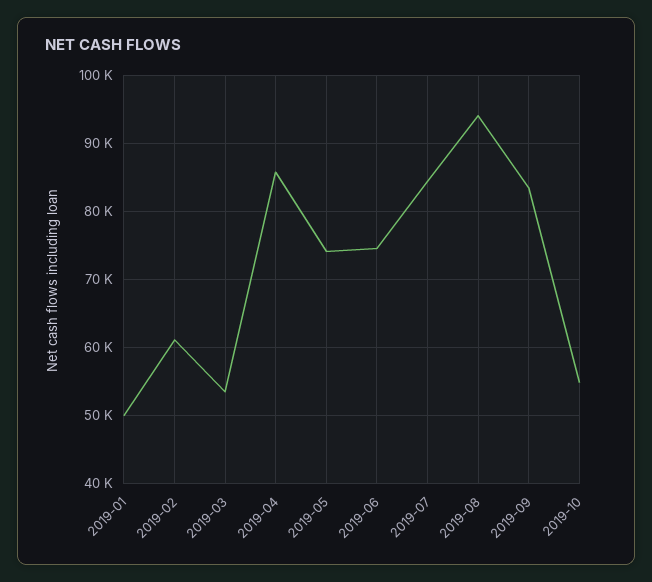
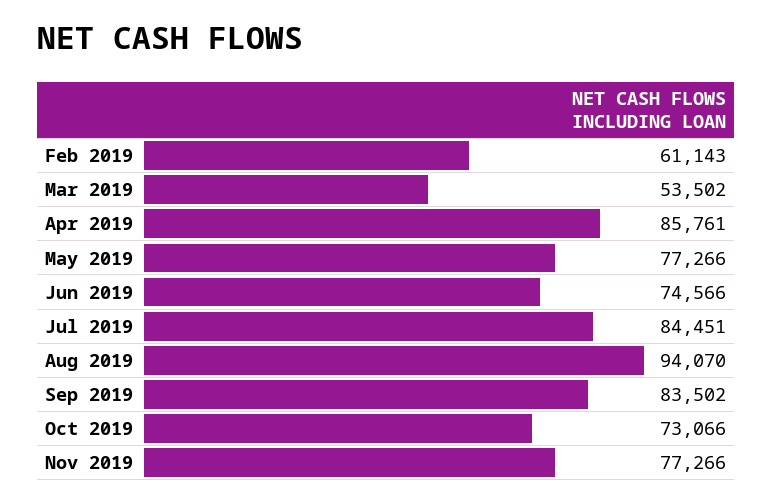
2019-01: 50000 -> none
2019-05: 74000 -> 77266
2019-10: 55000 -> 73066
Nov 2019: none -> 77266

